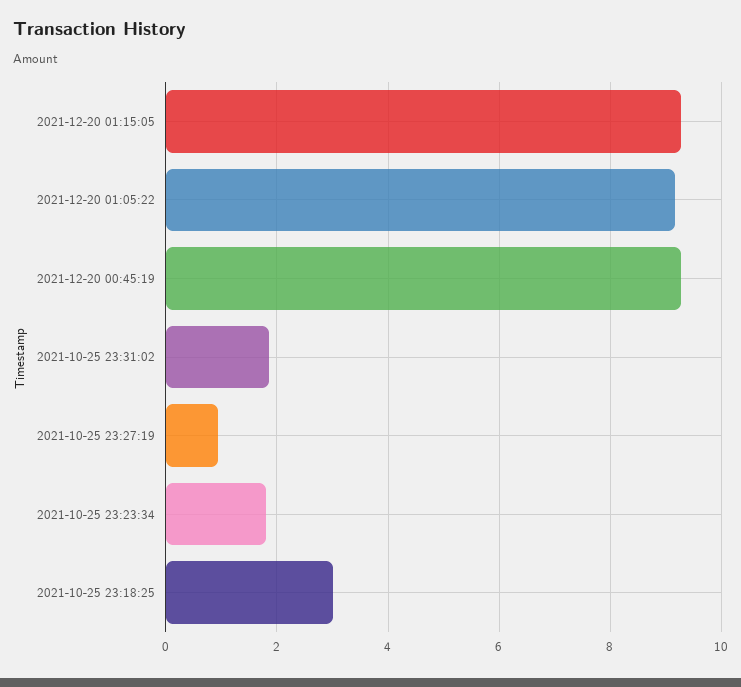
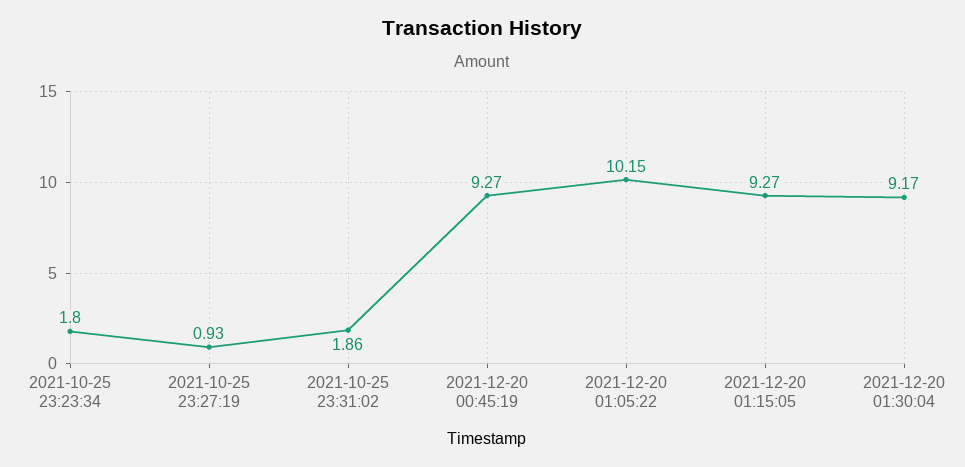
2021-12-20 01:05:22: 9.2 -> 10.15
2021-10-25 23:18:25: 3 -> none
2021-12-20 01:30:04: none -> 9.17

